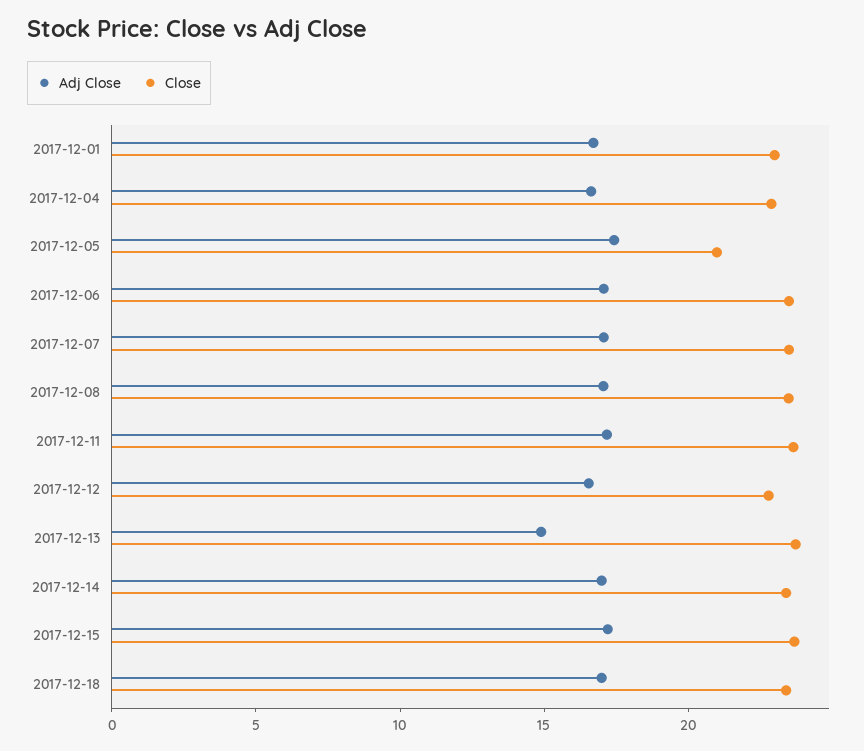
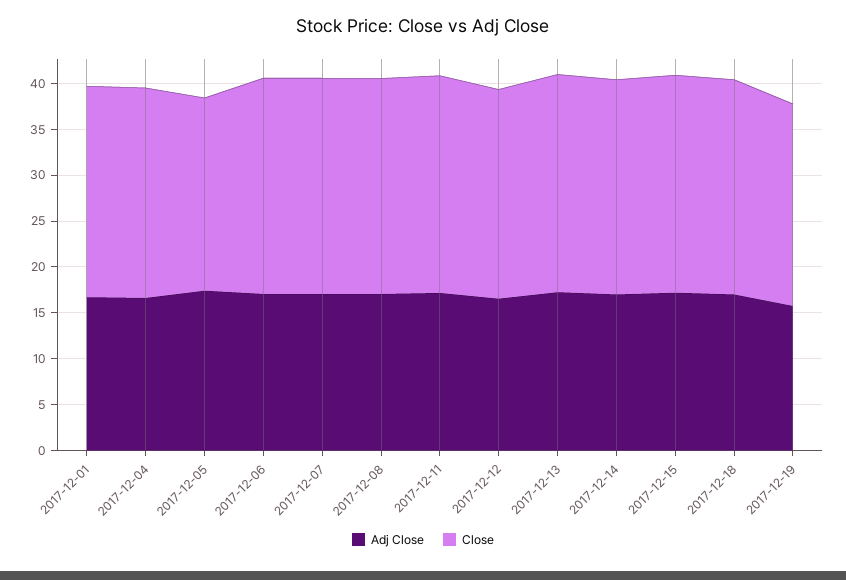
Adj Close, 2017-12-13: 15 -> 17
Adj Close, 2017-12-19: none -> 16
Close, 2017-12-19: none -> 22

